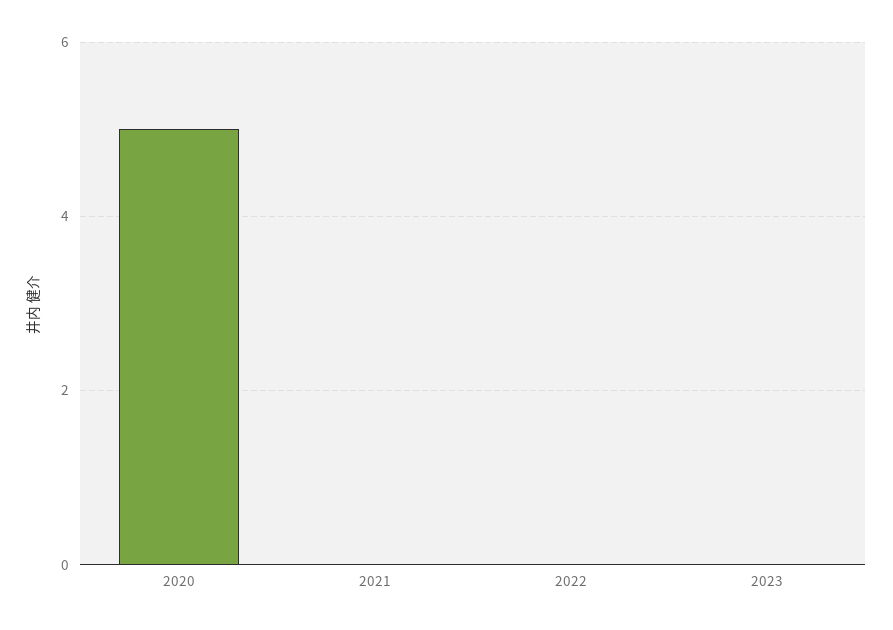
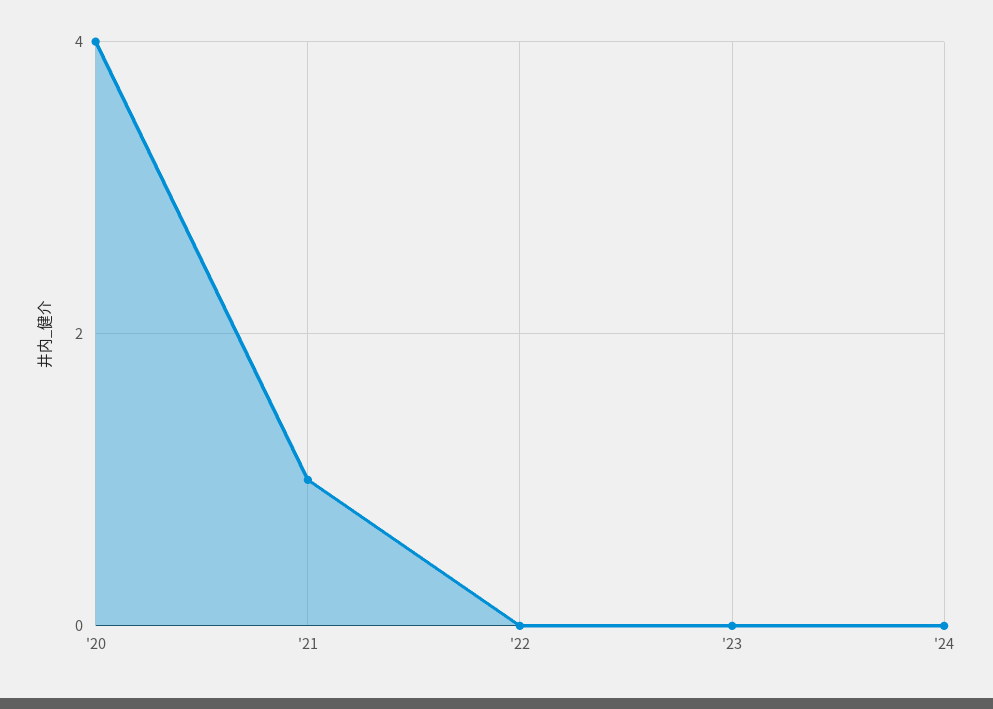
2020: 5 -> 4
2021: 0 -> 1
'24: none -> 0

